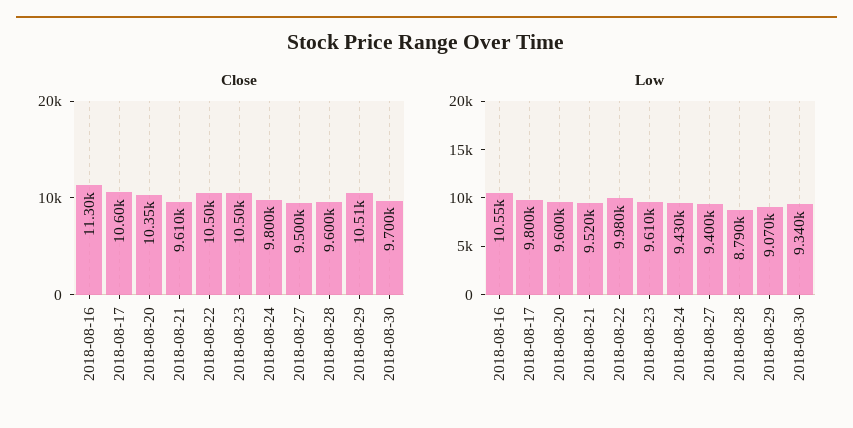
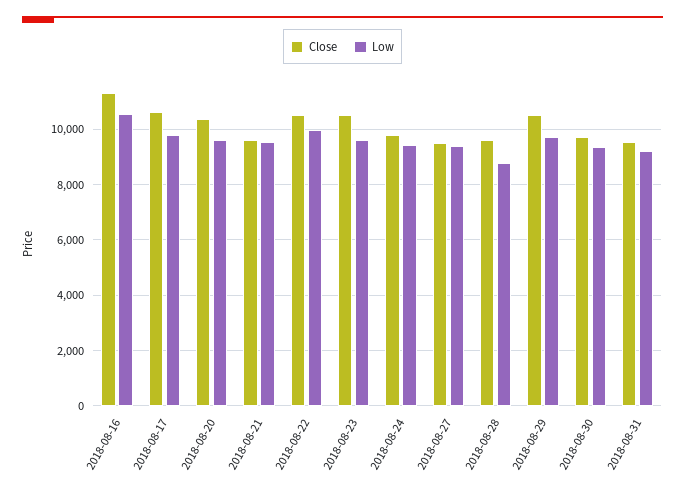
Low, 2018-08-29: 9070 -> 9750
Close, 2018-08-31: none -> 9500
Low, 2018-08-31: none -> 9250

